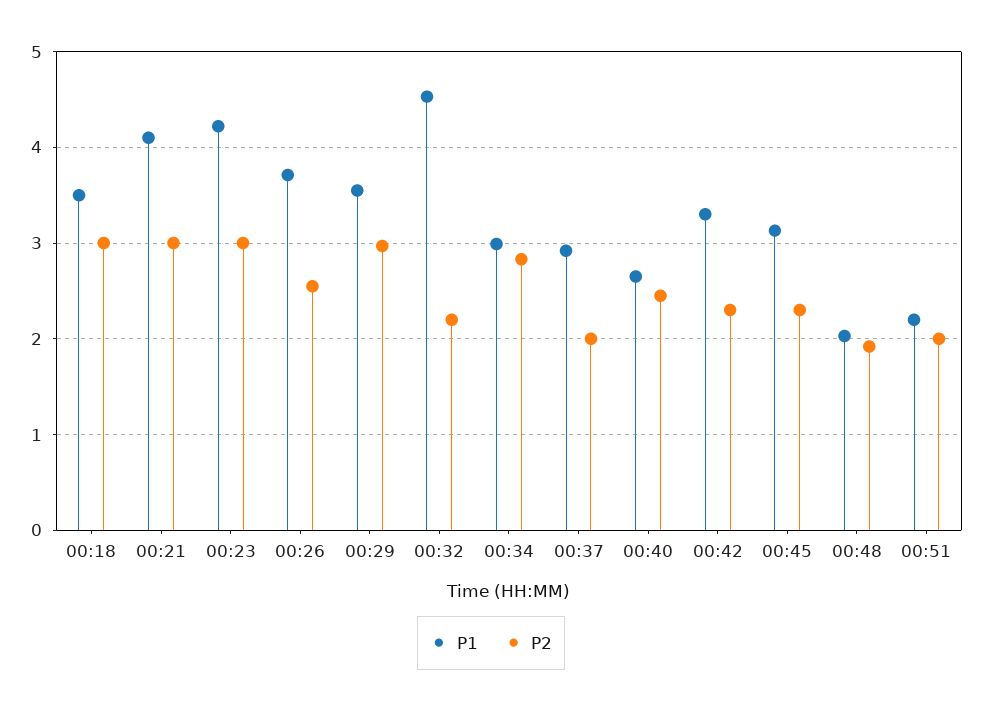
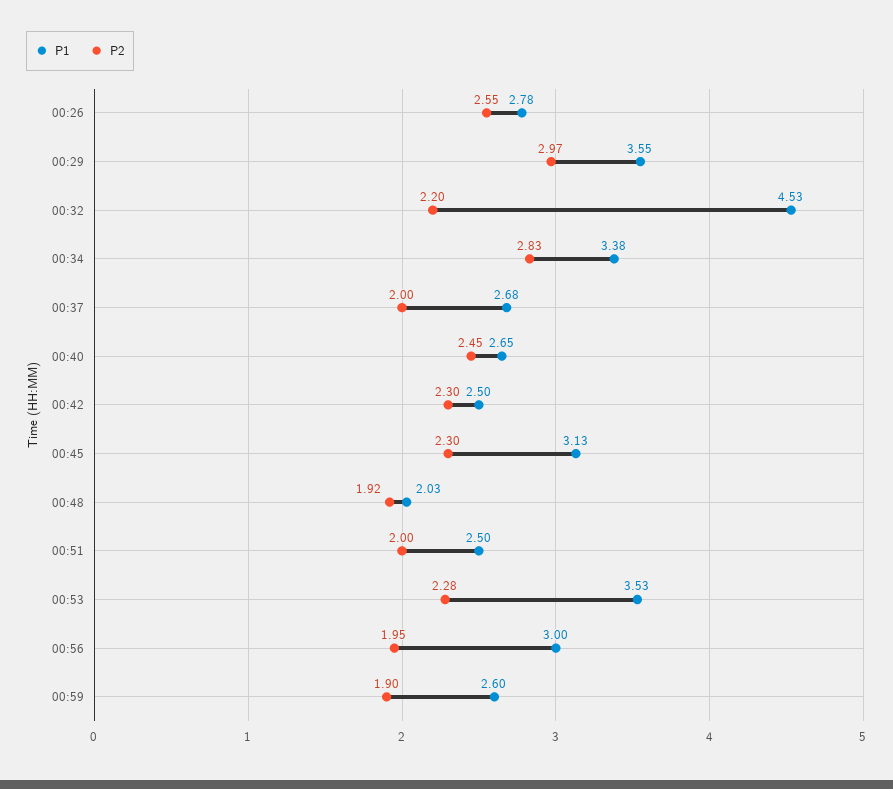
P1, 00:18: 3.5 -> none
P2, 00:18: 3 -> none
P1, 00:21: 4.1 -> none
P2, 00:21: 3 -> none
P1, 00:23: 4.2 -> none
P2, 00:23: 3 -> none
P1, 00:26: 3.7 -> 2.78
P1, 00:34: 3 -> 3.38
P1, 00:37: 2.9 -> 2.68
P1, 00:42: 3.3 -> 2.5
P1, 00:51: 2.2 -> 2.5
P1, 00:53: none -> 3.53
P2, 00:53: none -> 2.28
P1, 00:56: none -> 3
P2, 00:56: none -> 1.95
P1, 00:59: none -> 2.6
P2, 00:59: none -> 1.9

